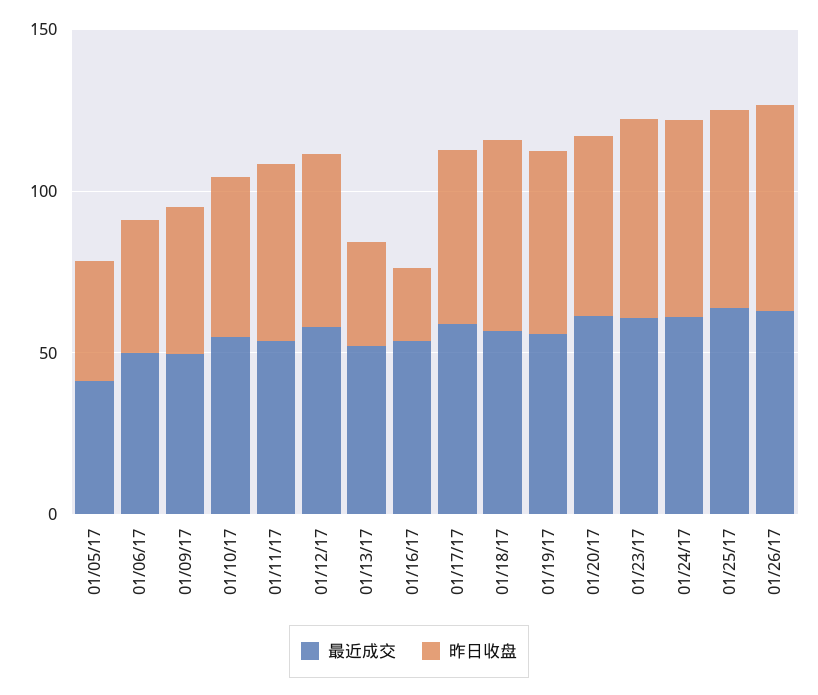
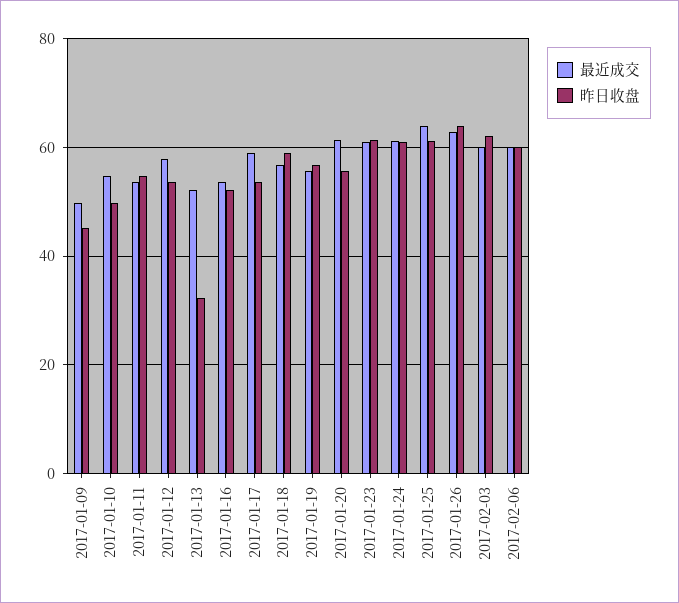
最近成交, 01/05/17: 40 -> none
昨日收盘, 01/05/17: 40 -> none
最近成交, 01/06/17: 50 -> none
昨日收盘, 01/06/17: 40 -> none
昨日收盘, 01/16/17: 20 -> 52
最近成交, 2017-02-03: none -> 60
昨日收盘, 2017-02-03: none -> 62
最近成交, 2017-02-06: none -> 60
昨日收盘, 2017-02-06: none -> 60

